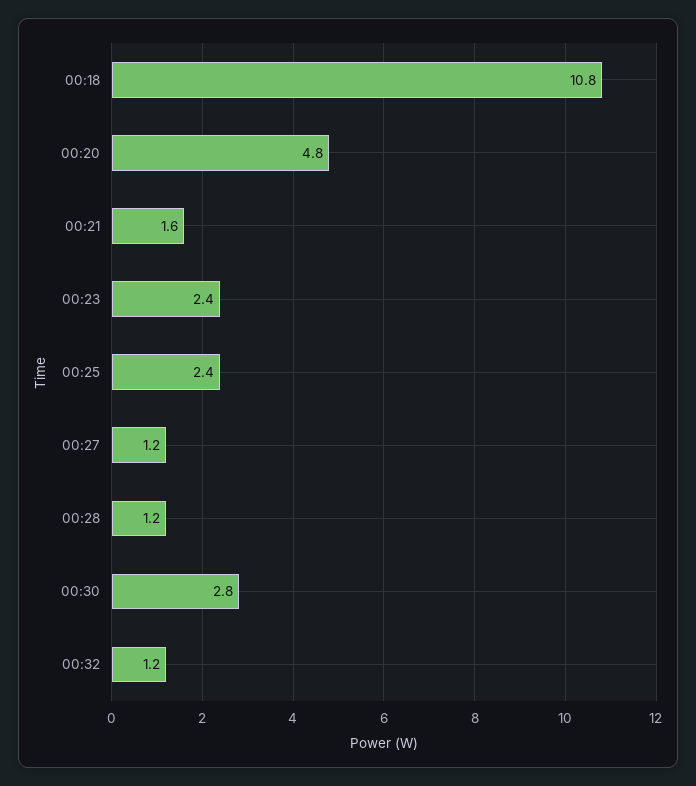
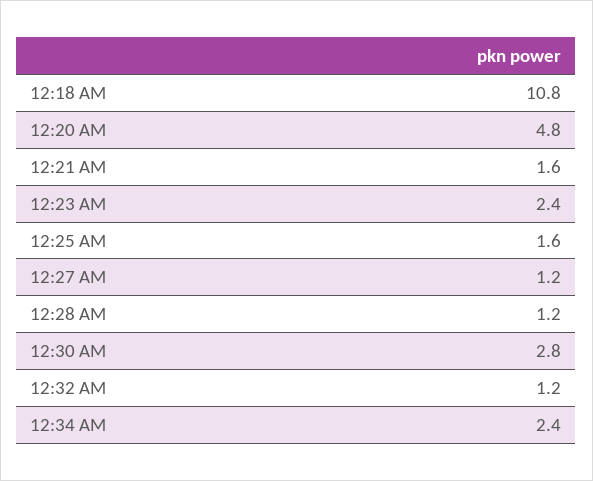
00:25: 2.4 -> 1.6
12:34 AM: none -> 2.4

